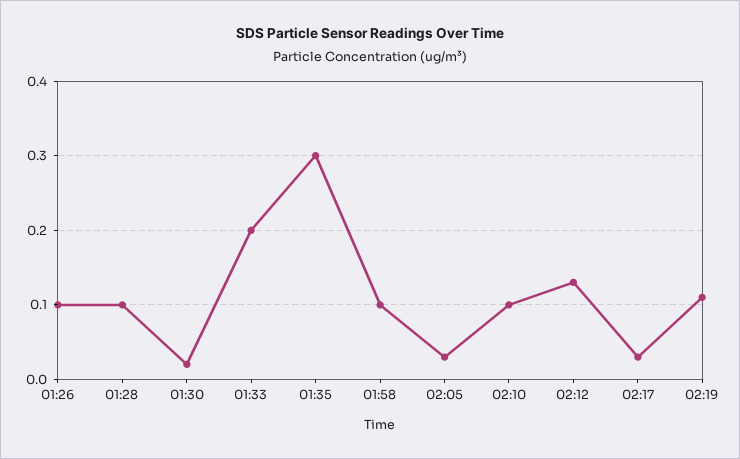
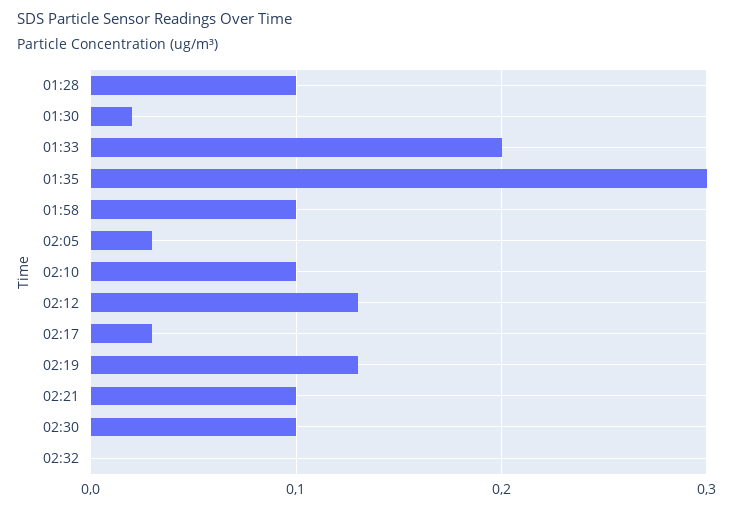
01:26: 0.1 -> none
02:19: 0.11 -> 0.13
02:21: none -> 0.1
02:30: none -> 0.1
02:32: none -> 0

